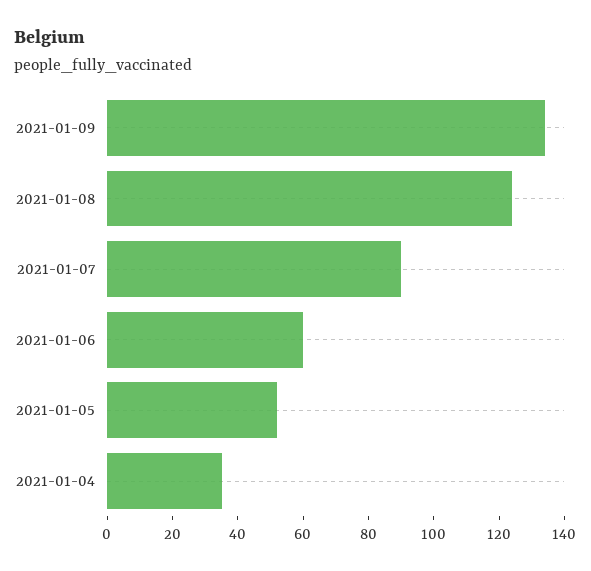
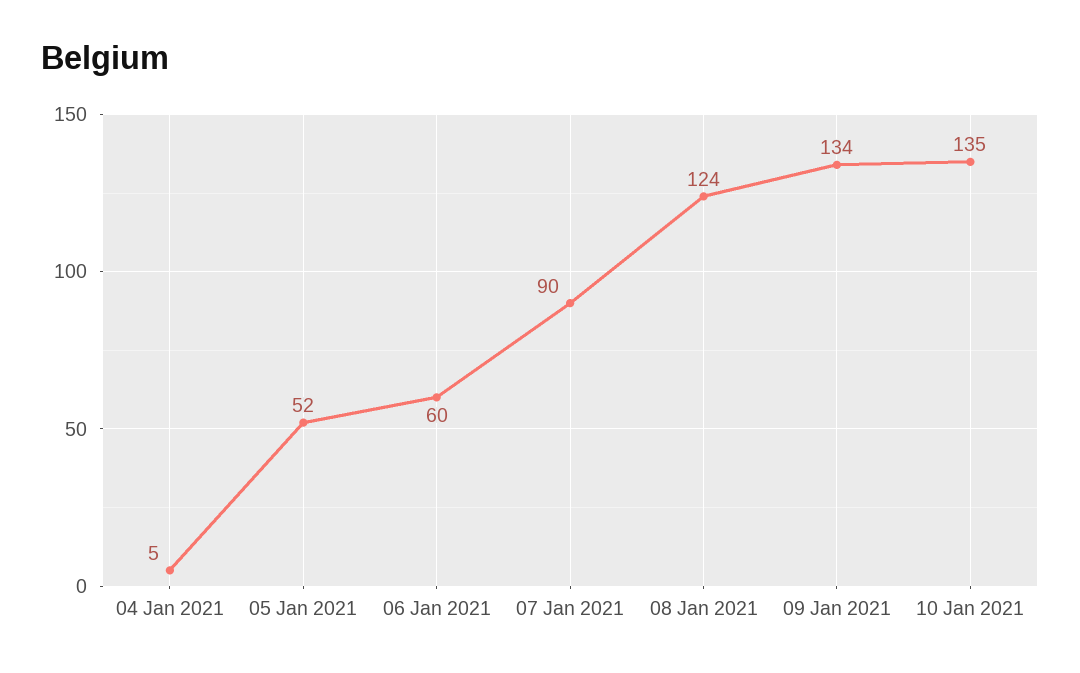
2021-01-04: 35 -> 5
10 Jan 2021: none -> 135

